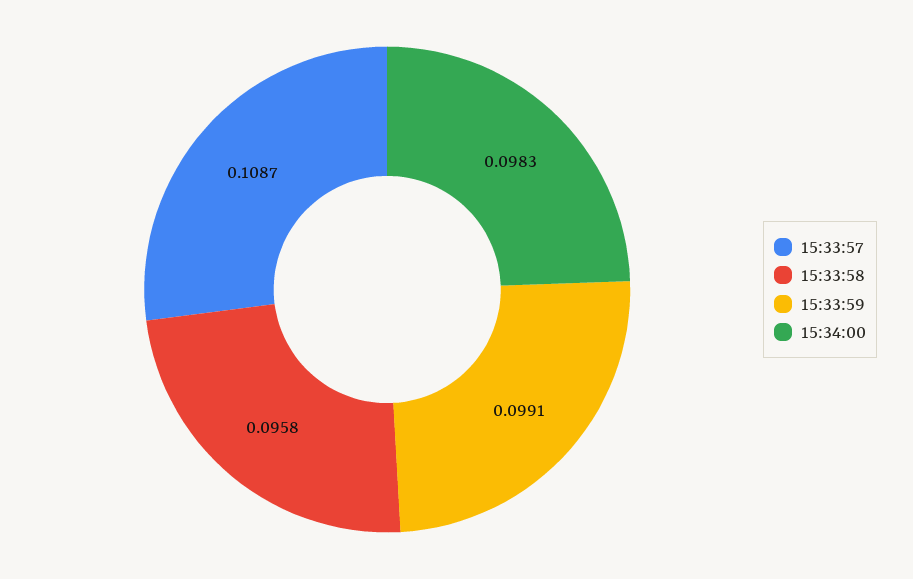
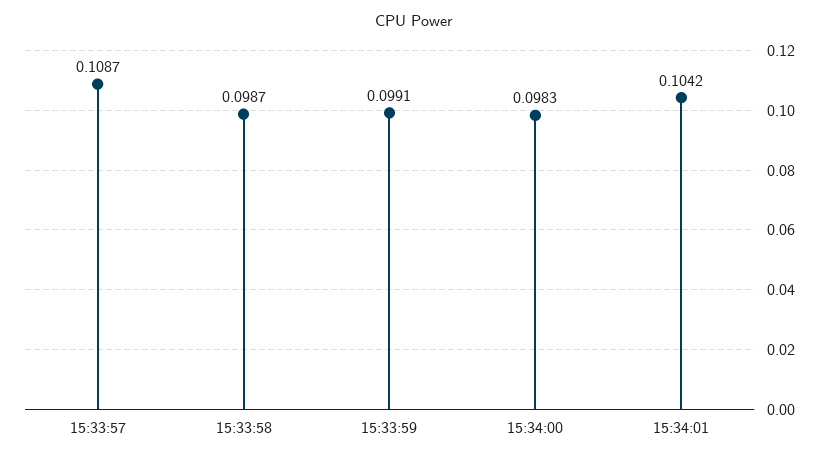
15:33:58: 0.0958 -> 0.0987
15:34:01: none -> 0.1042

